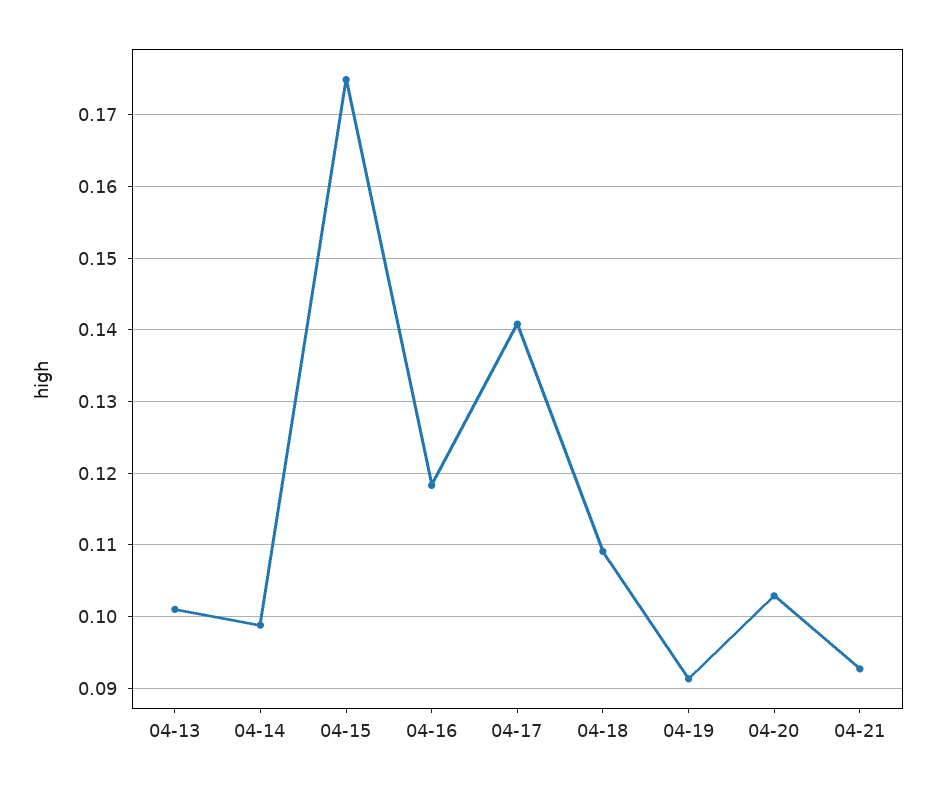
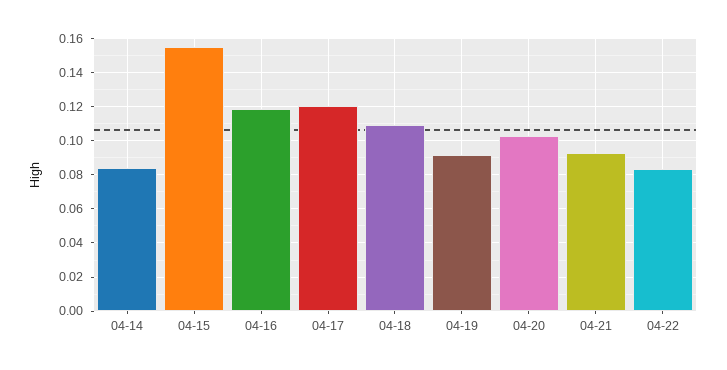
04-13: 0.101 -> none
04-14: 0.099 -> 0.085
04-15: 0.175 -> 0.155
04-17: 0.141 -> 0.12
04-22: none -> 0.085

